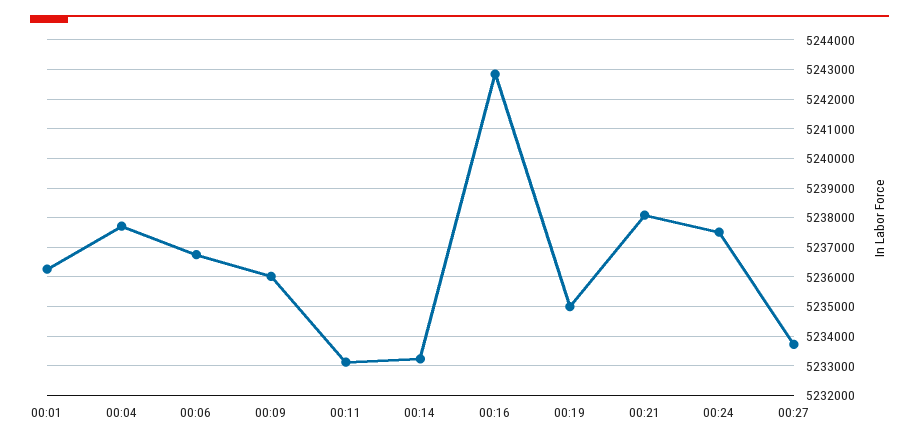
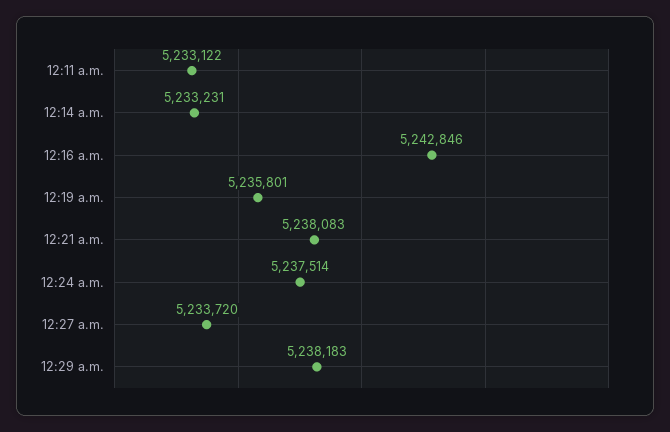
00:01: 5236250 -> none
00:04: 5237750 -> none
00:06: 5236750 -> none
00:09: 5236000 -> none
00:19: 5235000 -> 5235801
12:29 a.m.: none -> 5238183

